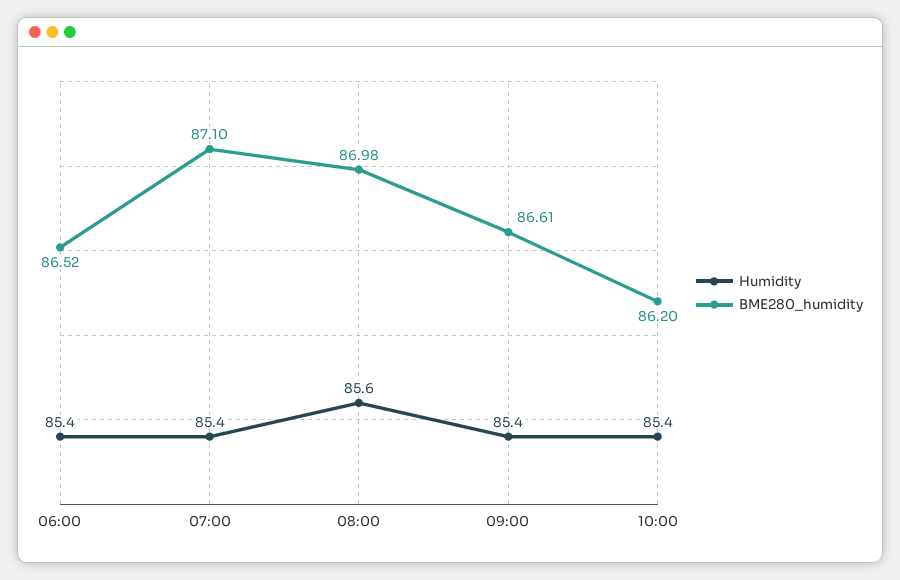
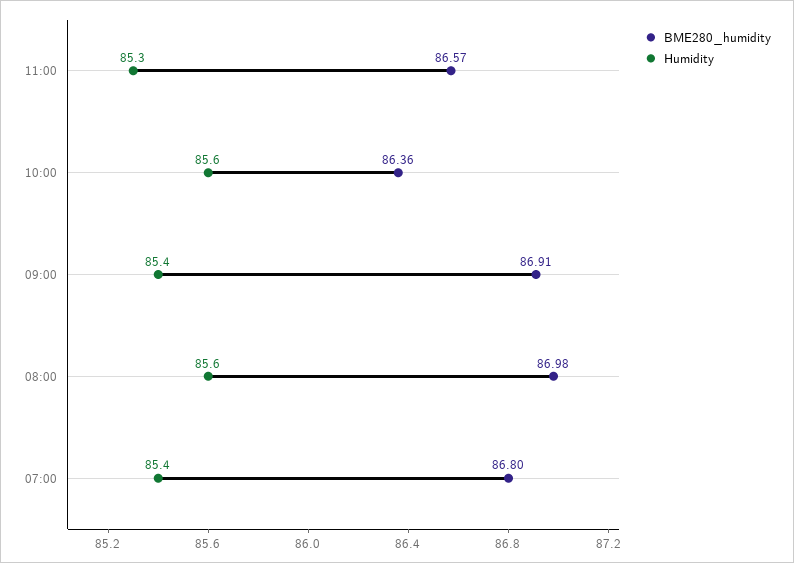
Humidity, 06:00: 85.4 -> none
BME280_humidity, 06:00: 86.52 -> none
BME280_humidity, 07:00: 87.1 -> 86.8
BME280_humidity, 09:00: 86.61 -> 86.91
Humidity, 10:00: 85.4 -> 85.6
BME280_humidity, 10:00: 86.2 -> 86.36
BME280_humidity, 11:00: none -> 86.57
Humidity, 11:00: none -> 85.3

